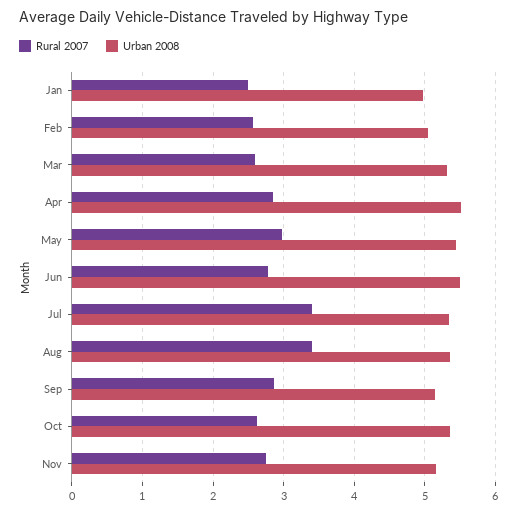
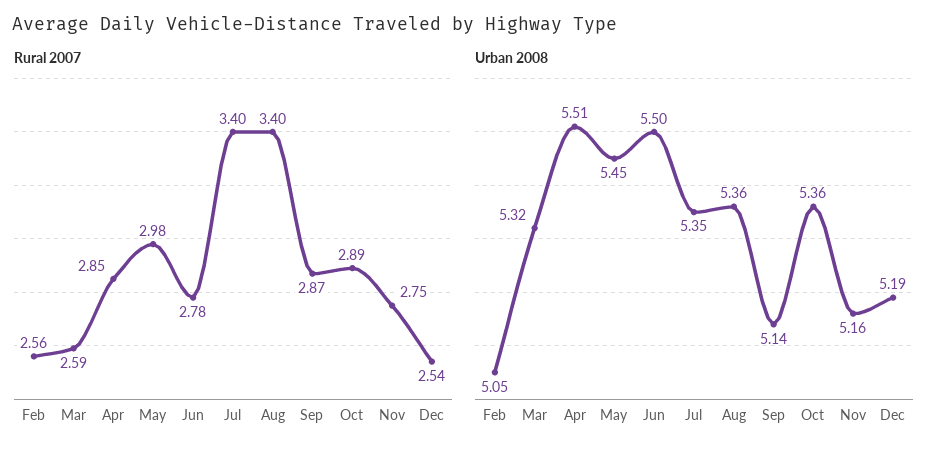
Rural 2007, Jan: 2.5 -> none
Urban 2008, Jan: 5 -> none
Rural 2007, Oct: 2.6 -> 2.89
Rural 2007, Dec: none -> 2.54
Urban 2008, Dec: none -> 5.19

